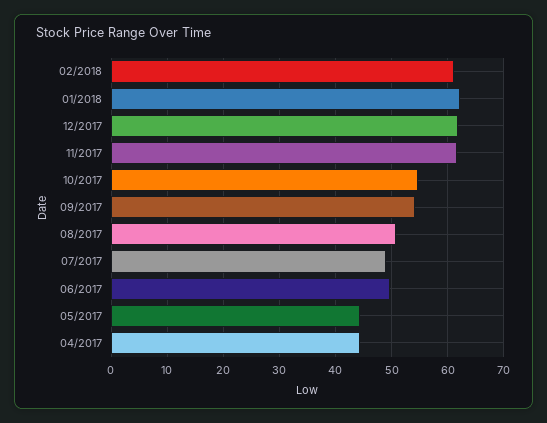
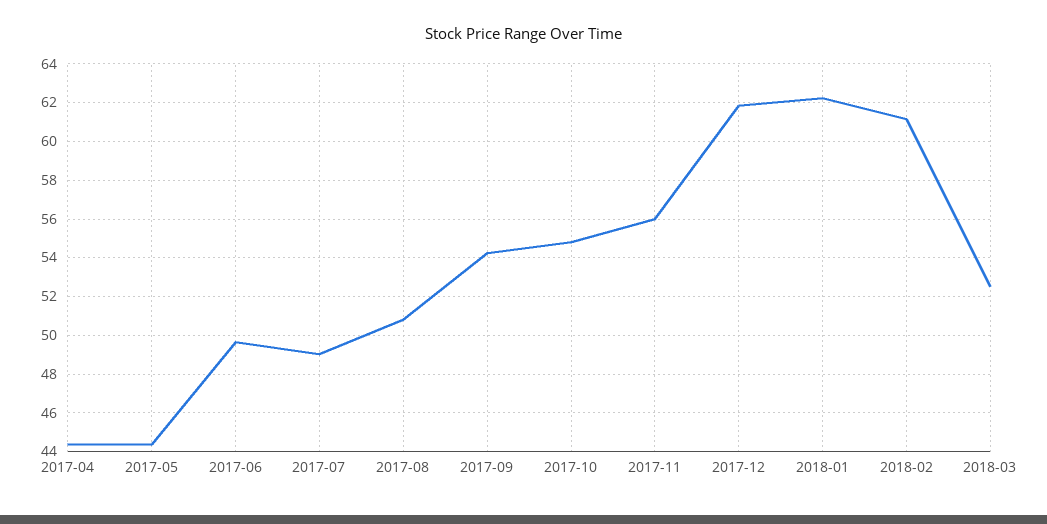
11/2017: 62 -> 56
2018-03: none -> 52.5

